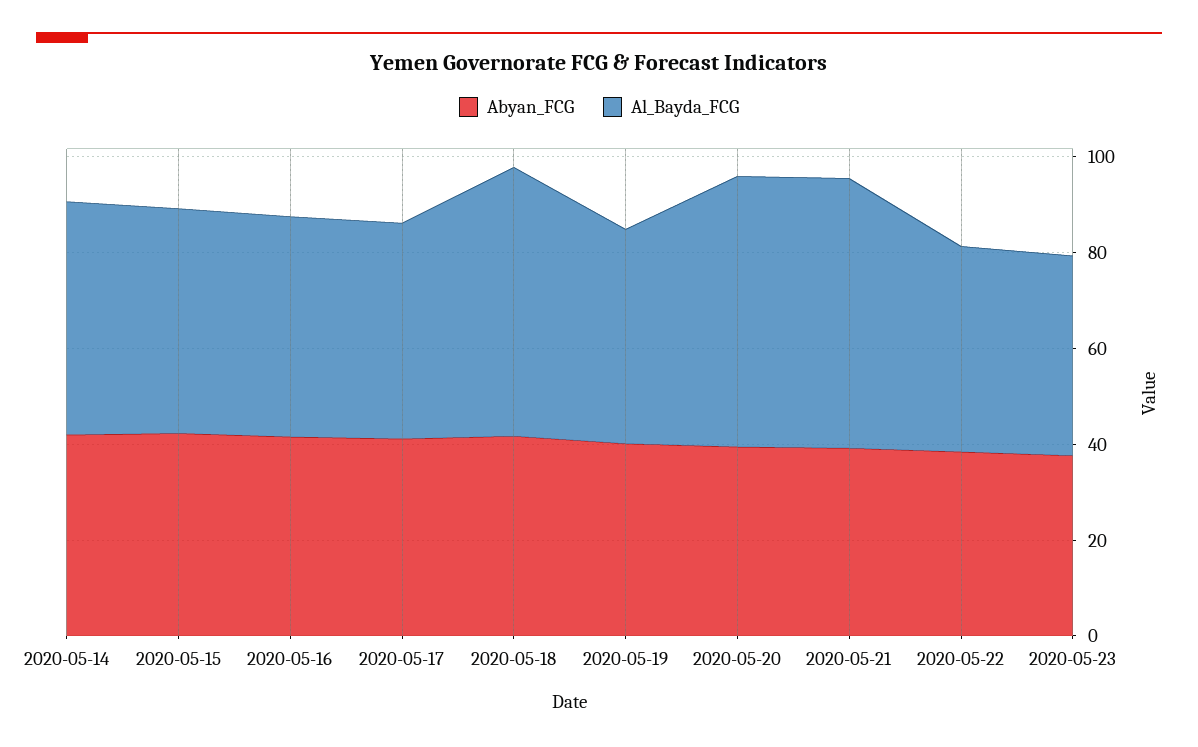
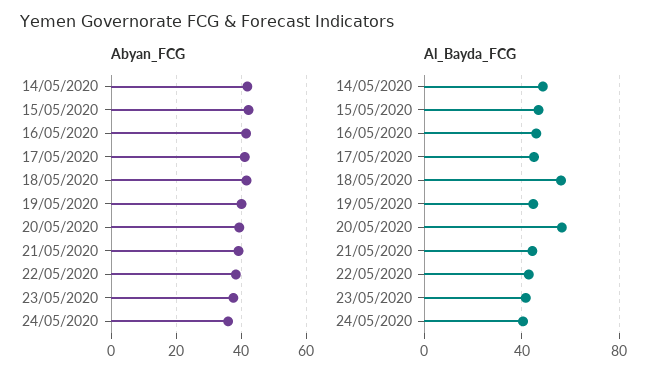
Al_Bayda_FCG, 2020-05-21: 55 -> 45
Abyan_FCG, 24/05/2020: none -> 36
Al_Bayda_FCG, 24/05/2020: none -> 40

